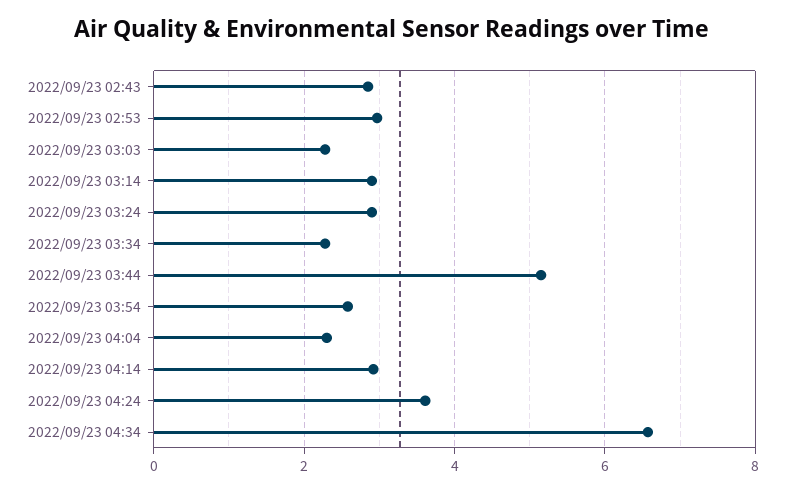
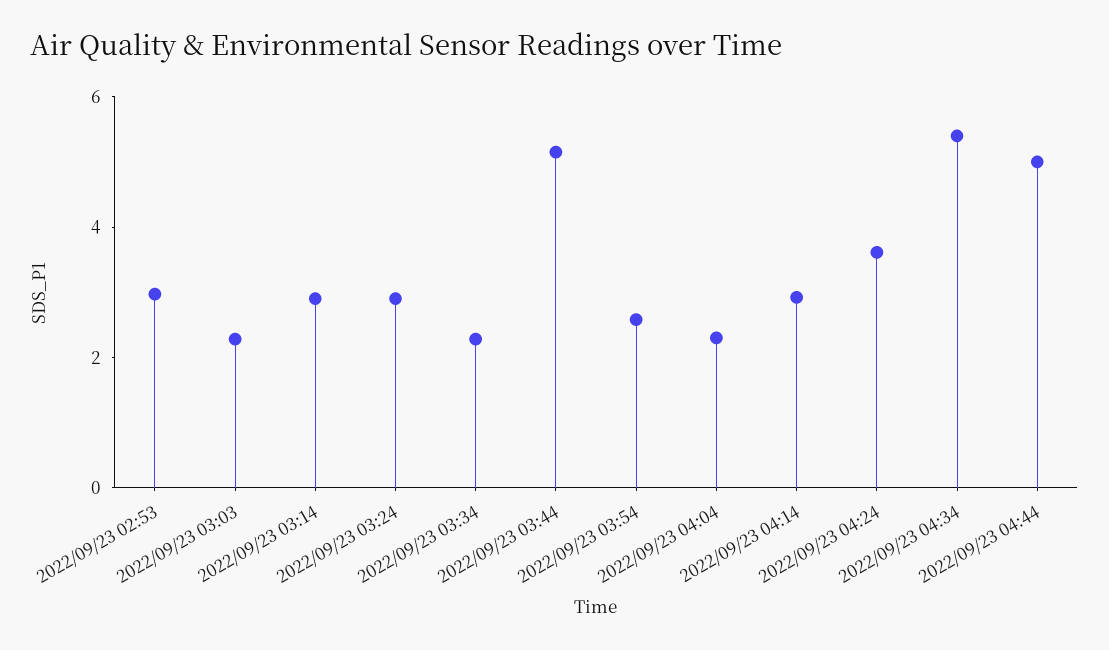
2022/09/23 02:43: 2.8 -> none
2022/09/23 04:34: 6.6 -> 5.5
2022/09/23 04:44: none -> 5

